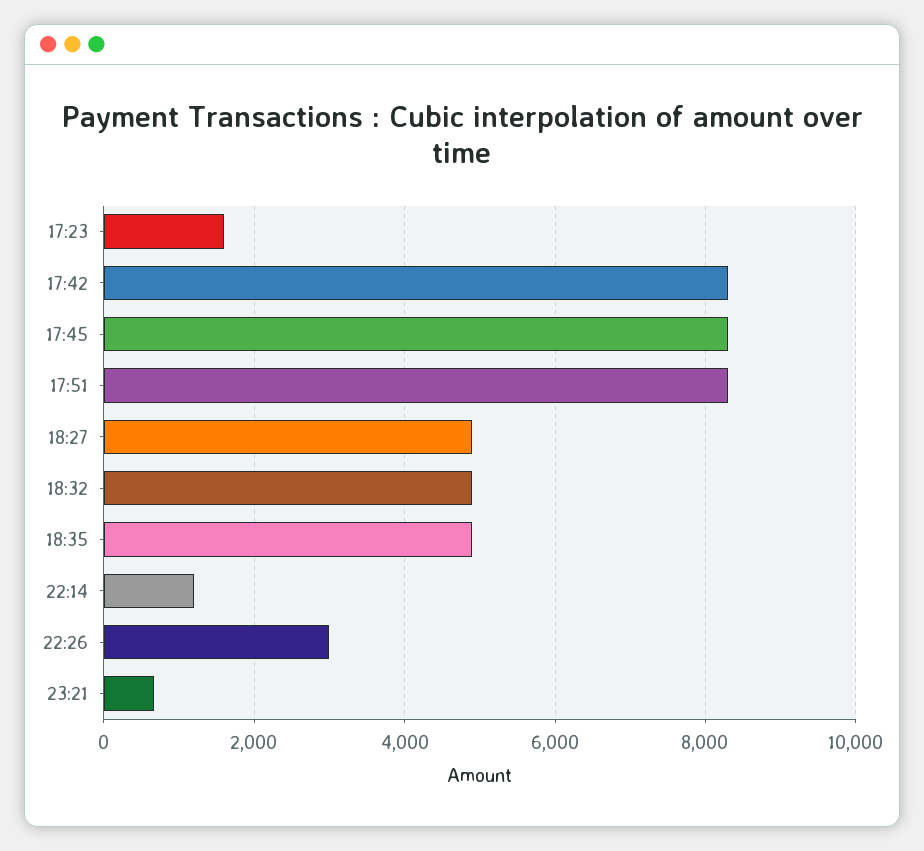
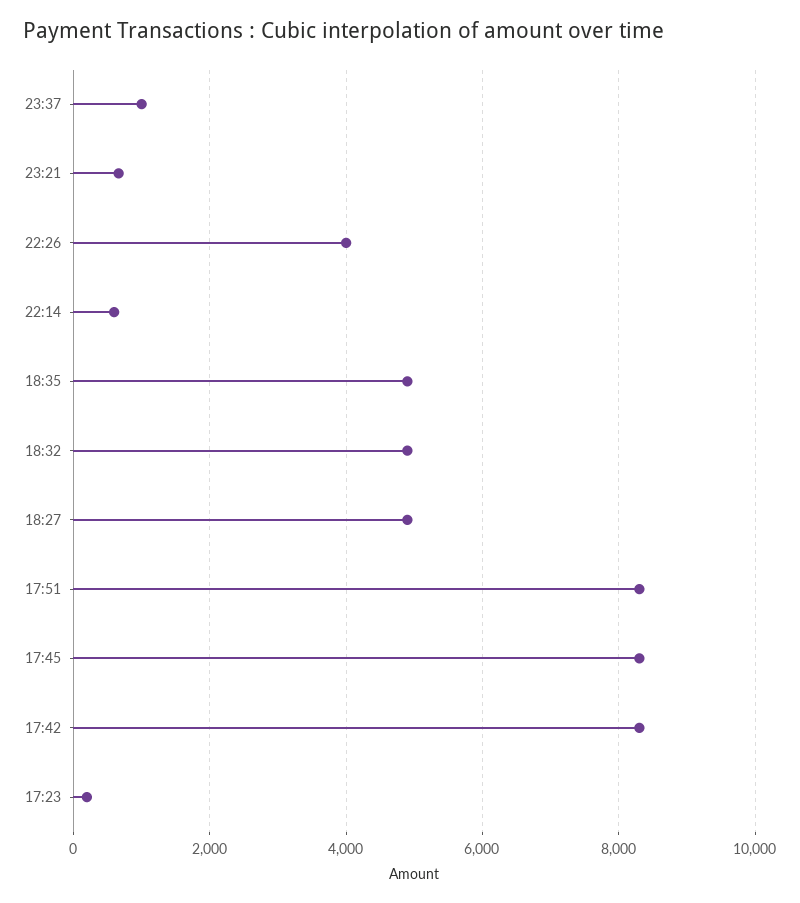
17:23: 1600 -> 200
22:14: 1200 -> 600
22:26: 3000 -> 4000
23:37: none -> 1000

